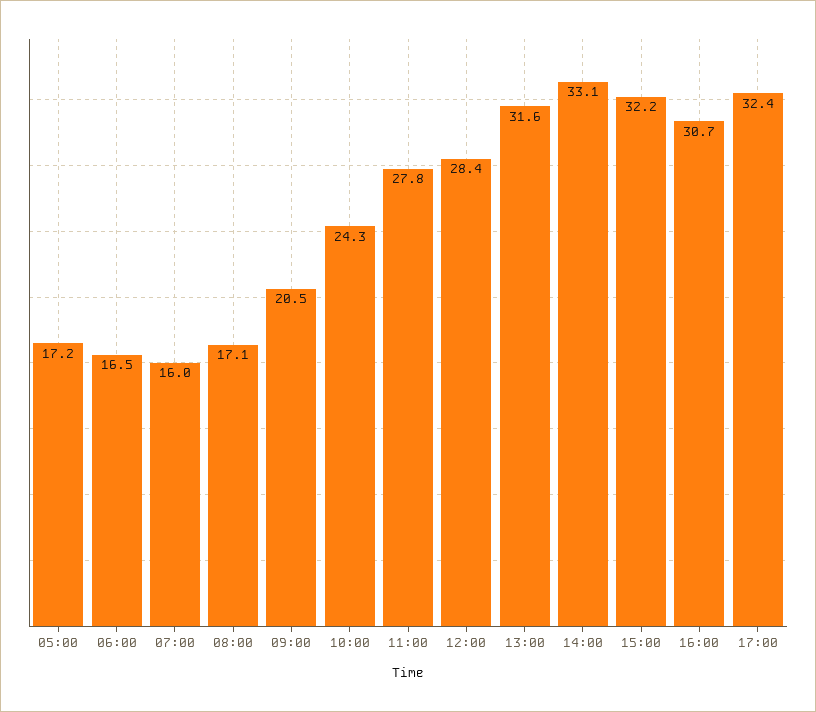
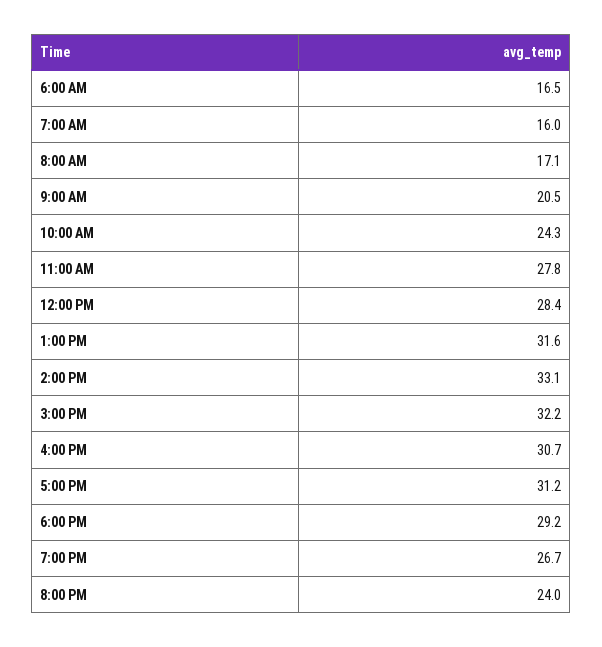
05:00: 17.2 -> none
17:00: 32.4 -> 31.2
6:00 PM: none -> 29.2
7:00 PM: none -> 26.7
8:00 PM: none -> 24

